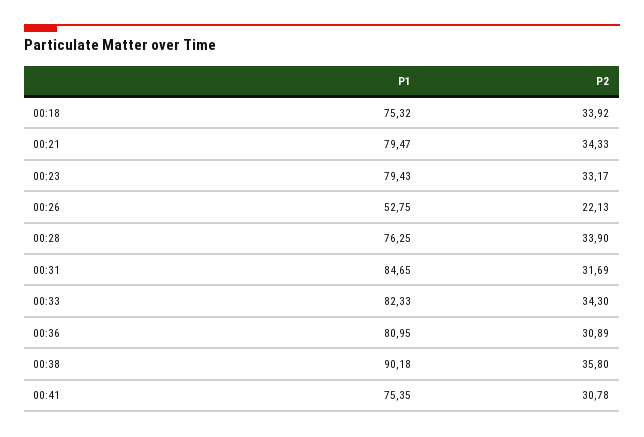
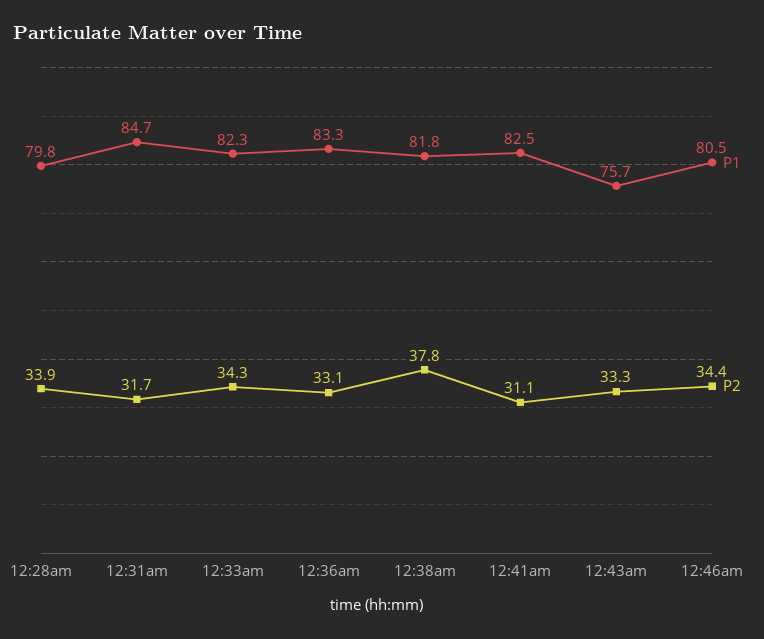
P1, 00:18: 75.32 -> none
P2, 00:18: 33.92 -> none
P1, 00:21: 79.47 -> none
P2, 00:21: 34.33 -> none
P1, 00:23: 79.43 -> none
P2, 00:23: 33.17 -> none
P1, 00:26: 52.75 -> none
P2, 00:26: 22.13 -> none
P1, 00:28: 76.25 -> 79.8
P1, 00:36: 80.95 -> 83.3
P2, 00:36: 30.89 -> 33.1
P1, 00:38: 90.18 -> 81.8
P2, 00:38: 35.8 -> 37.8
P1, 00:41: 75.35 -> 82.5
P2, 00:41: 30.78 -> 31.1
P1, 12:43am: none -> 75.7
P2, 12:43am: none -> 33.3
P1, 12:46am: none -> 80.5
P2, 12:46am: none -> 34.4

